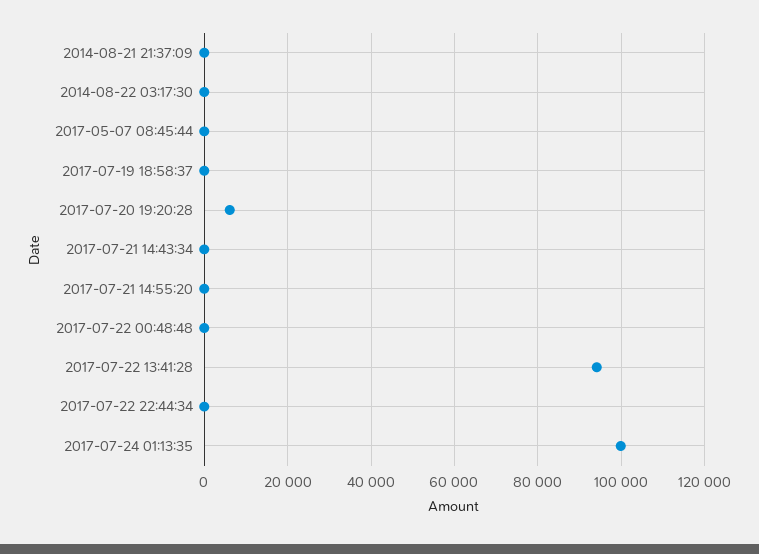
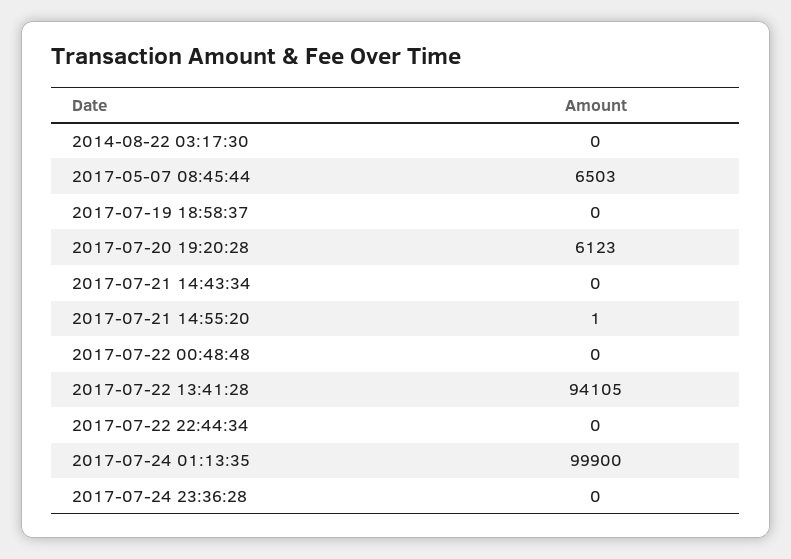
2014-08-21 21:37:09: 0 -> none
2017-05-07 08:45:44: 0 -> 6503
2017-07-24 23:36:28: none -> 0

